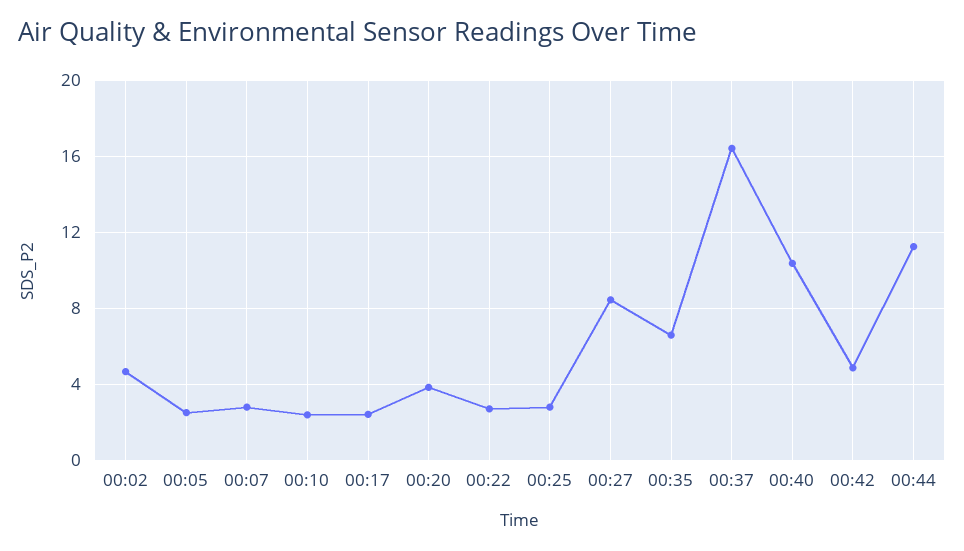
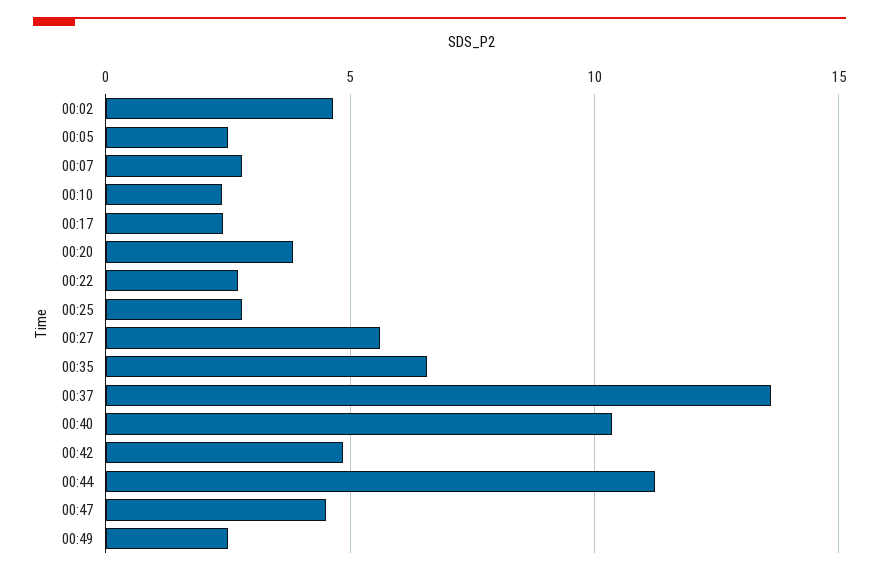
00:27: 8.5 -> 5.5
00:37: 16.5 -> 13.5
00:47: none -> 4.5
00:49: none -> 2.5

